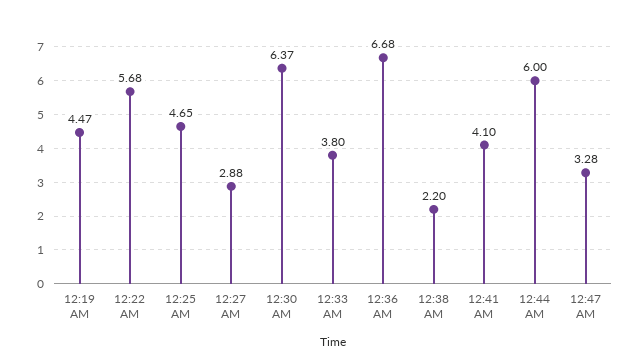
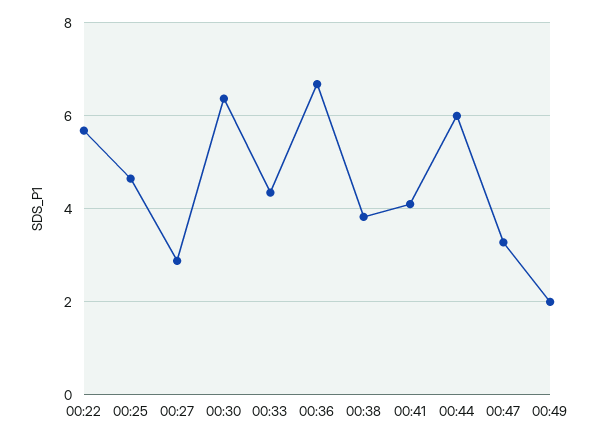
12:19 AM: 4.47 -> none
12:33 AM: 3.8 -> 4.4
12:38 AM: 2.2 -> 3.8
00:49: none -> 2

